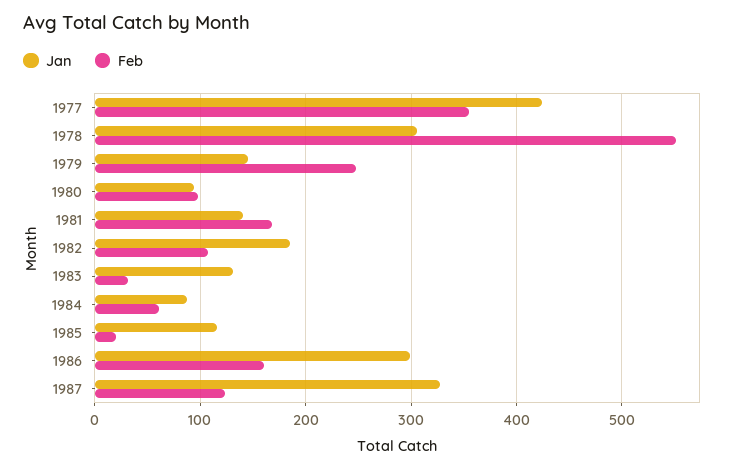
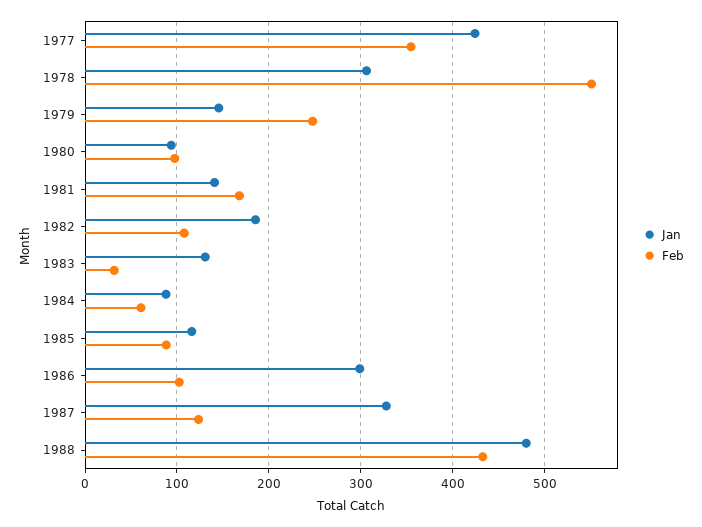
Feb, 1985: 20 -> 90
Feb, 1986: 160 -> 100
Jan, 1988: none -> 480
Feb, 1988: none -> 430

